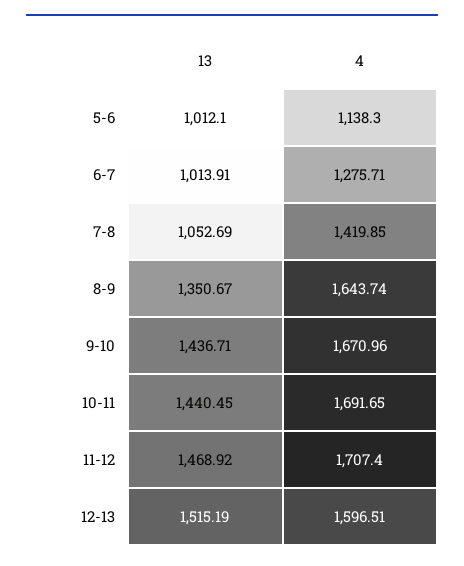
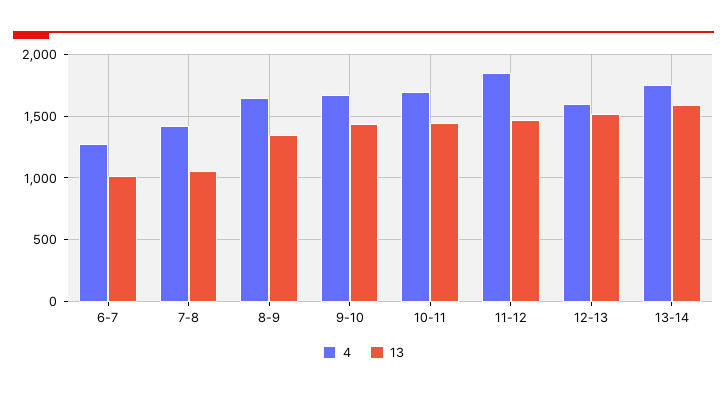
13, 5-6: 1012.1 -> none
4, 5-6: 1138.3 -> none
4, 11-12: 1707.4 -> 1850
4, 13-14: none -> 1750
13, 13-14: none -> 1600

